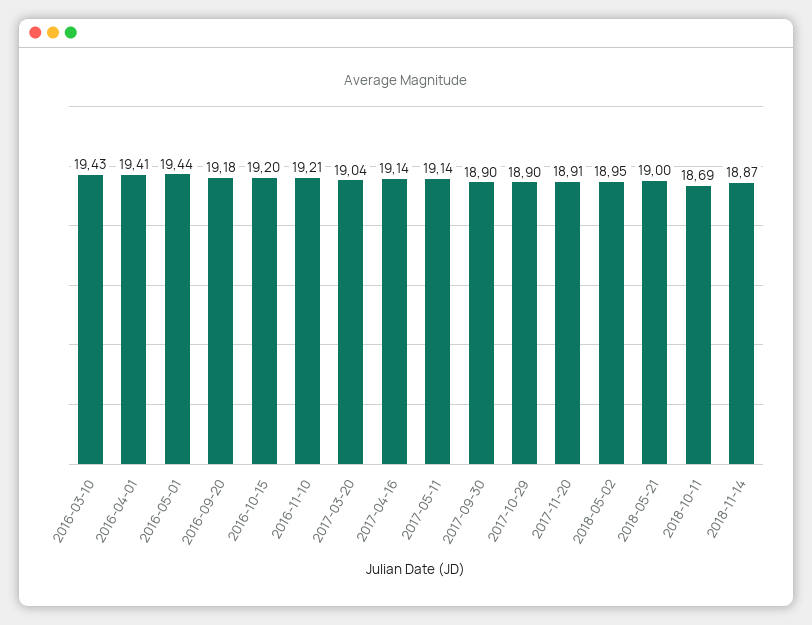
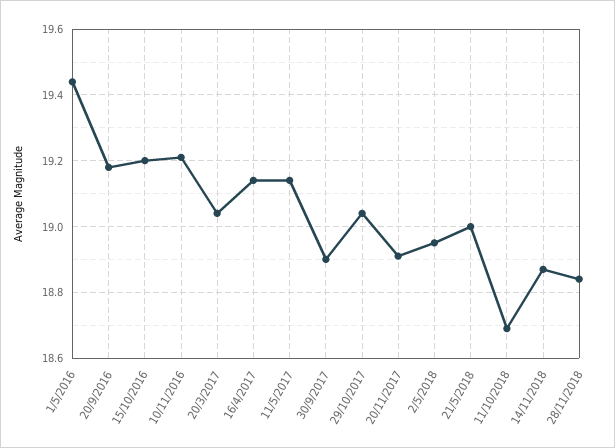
2016-03-10: 19.43 -> none
2016-04-01: 19.41 -> none
2017-10-29: 18.9 -> 19.05
28/11/2018: none -> 18.85

